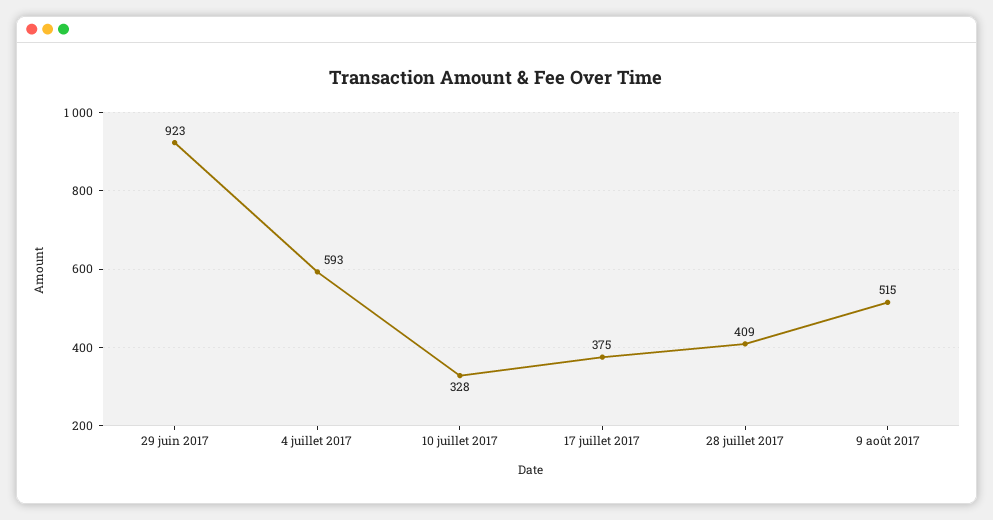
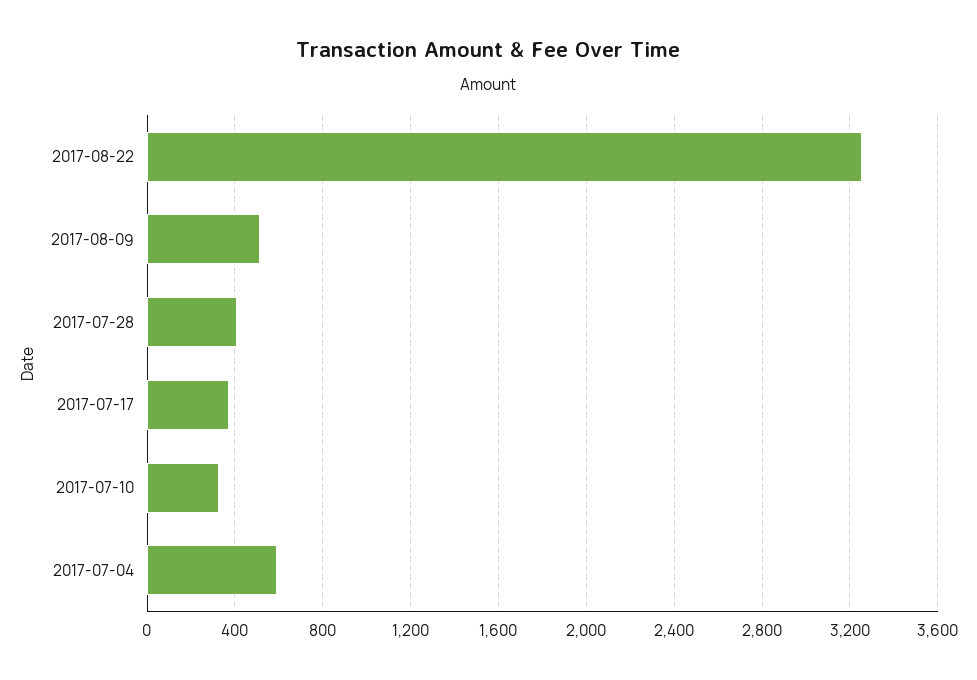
29 juin 2017: 923 -> none
2017-08-22: none -> 3250

